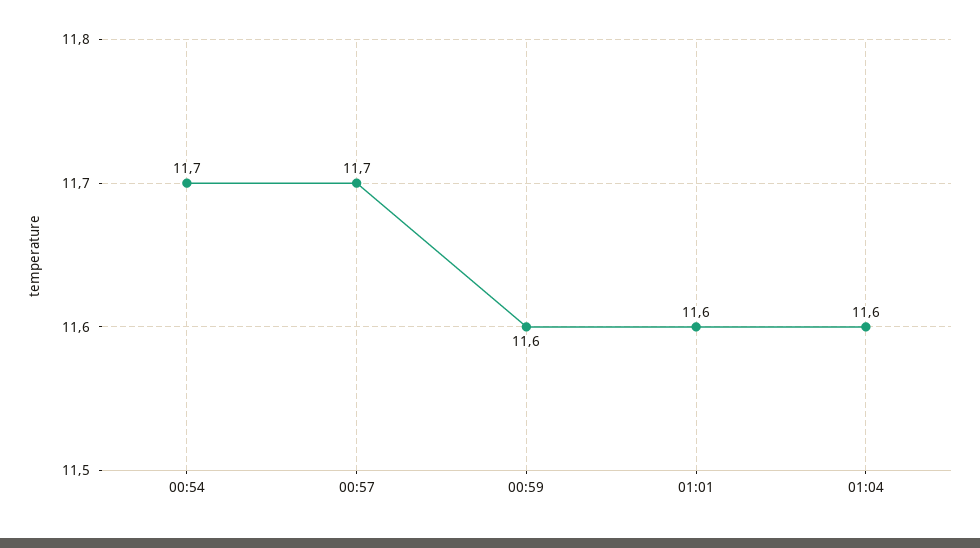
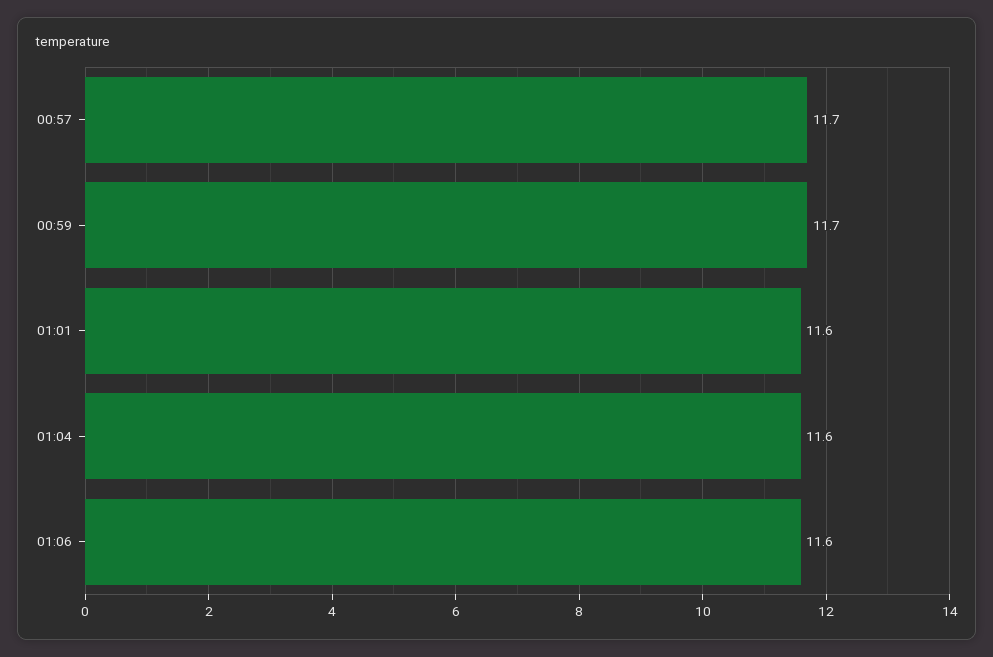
00:54: 11.7 -> none
00:59: 11.6 -> 11.7
01:06: none -> 11.6

